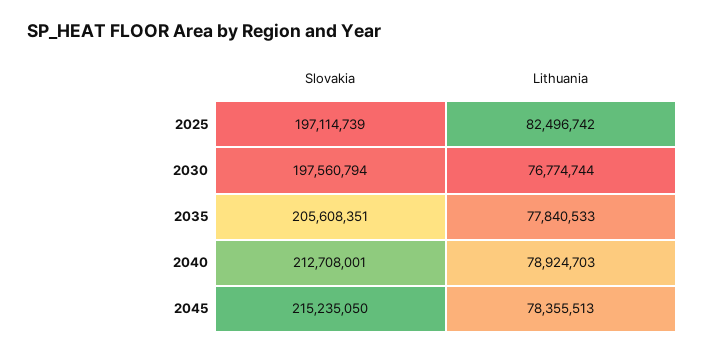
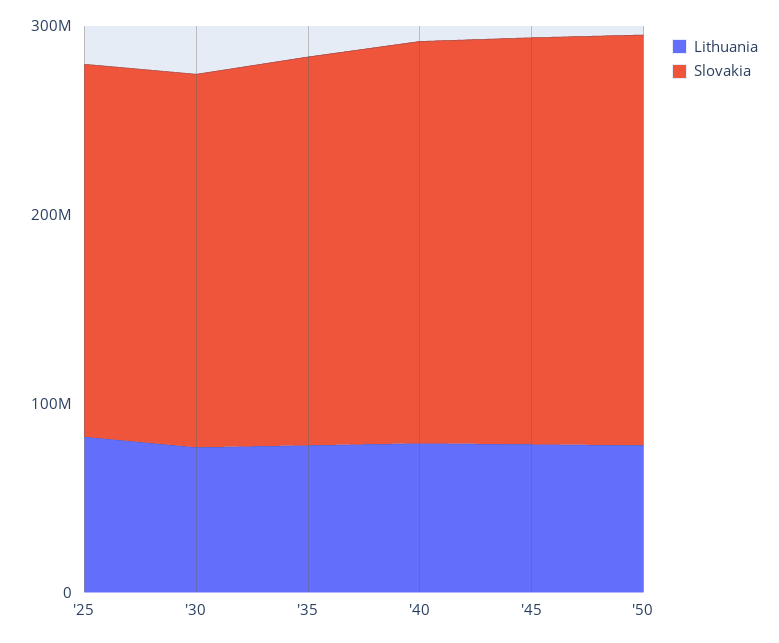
Lithuania, '50: none -> 80000000
Slovakia, '50: none -> 220000000

